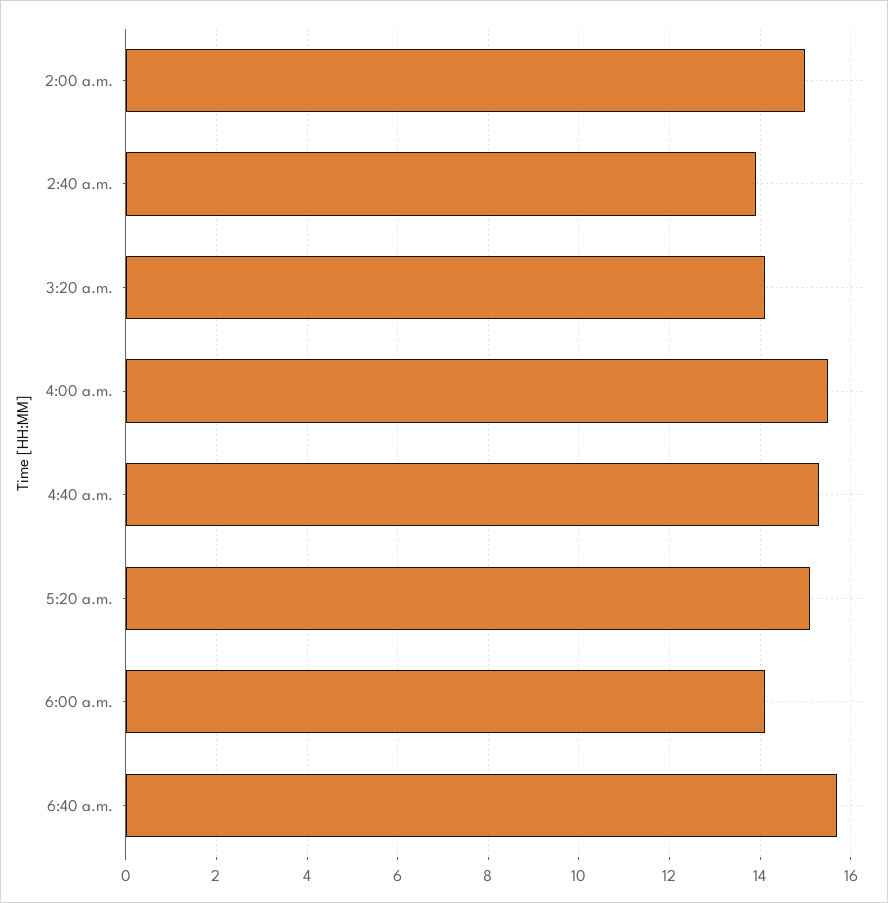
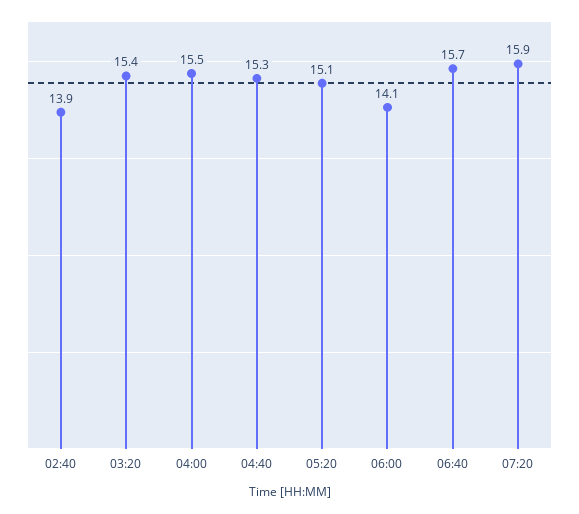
2:00 a.m.: 15 -> none
3:20 a.m.: 14 -> 15.4
07:20: none -> 15.9

